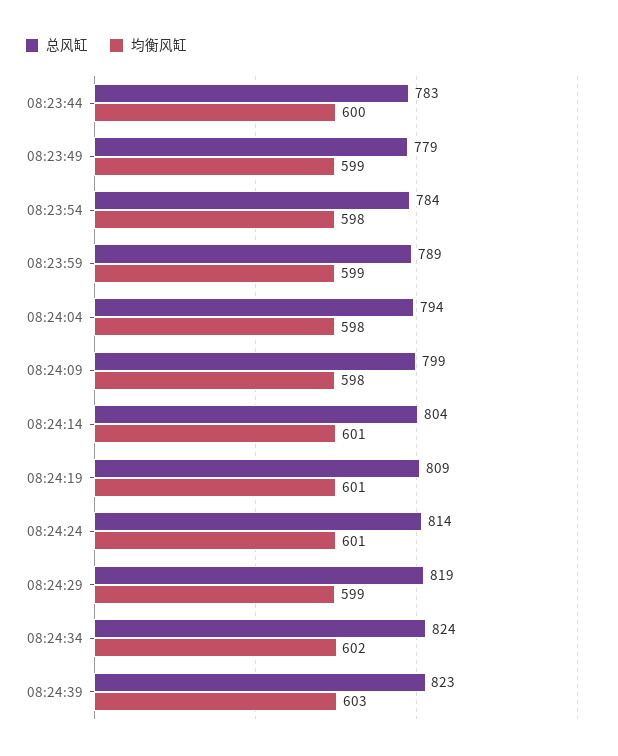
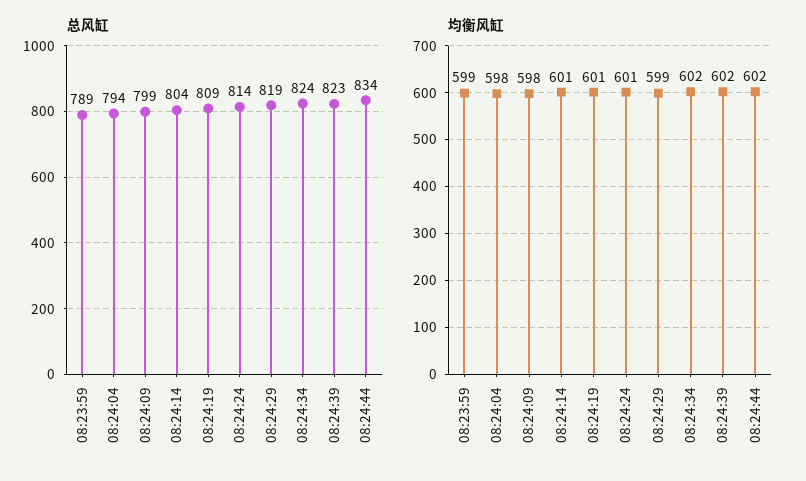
总风缸, 08:23:44: 783 -> none
均衡风缸, 08:23:44: 600 -> none
总风缸, 08:23:49: 779 -> none
均衡风缸, 08:23:49: 599 -> none
总风缸, 08:23:54: 784 -> none
均衡风缸, 08:23:54: 598 -> none
均衡风缸, 08:24:39: 603 -> 602
总风缸, 08:24:44: none -> 834
均衡风缸, 08:24:44: none -> 602

